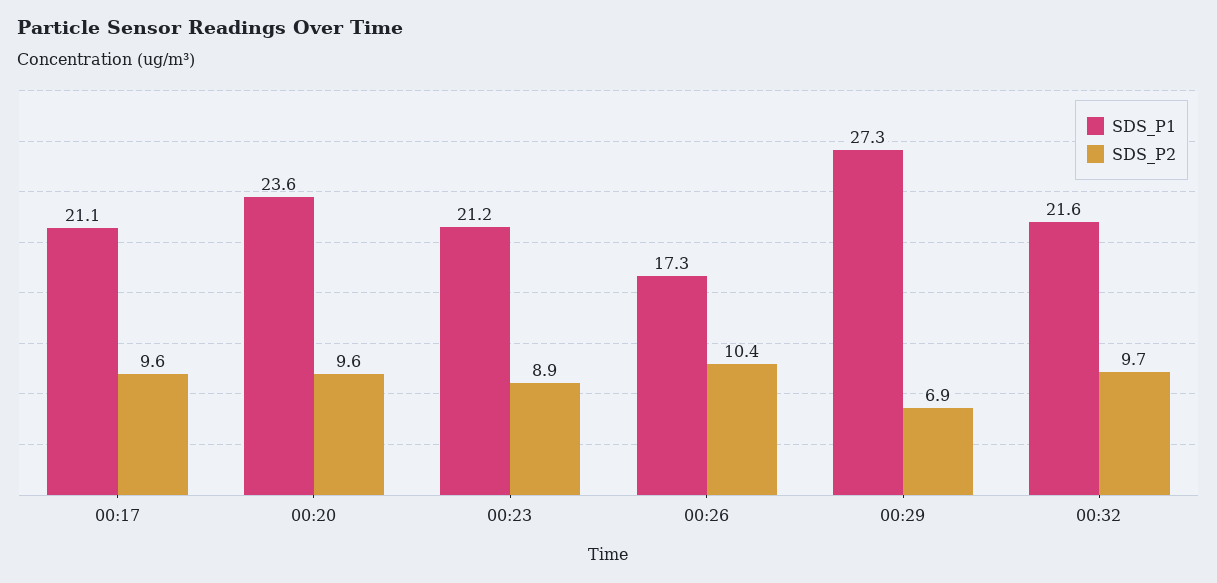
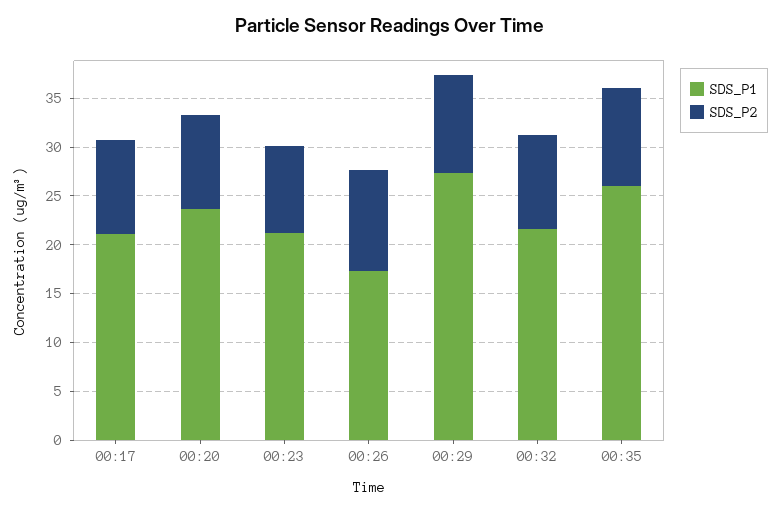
SDS_P2, 00:29: 6.9 -> 10
SDS_P1, 00:35: none -> 26
SDS_P2, 00:35: none -> 10

